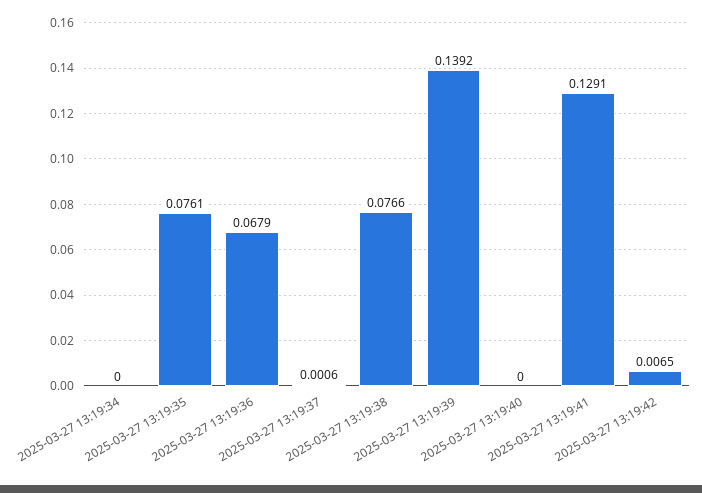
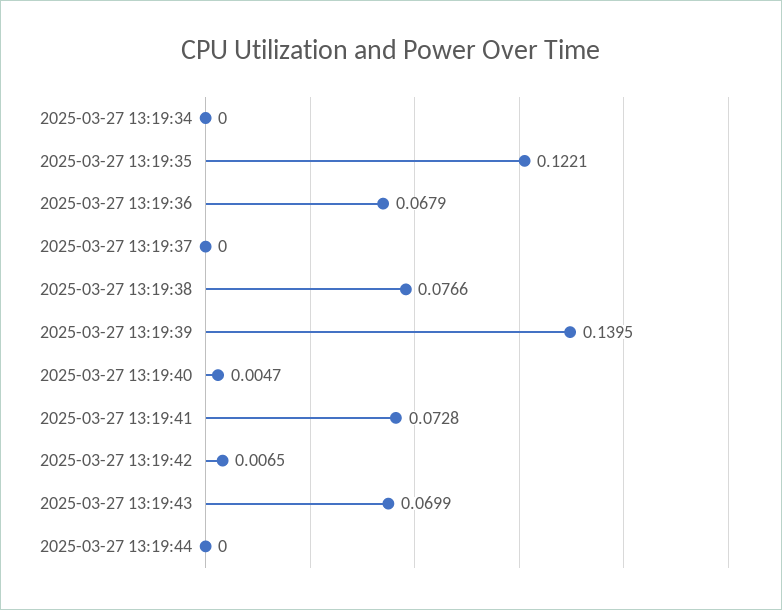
2025-03-27 13:19:35: 0.0761 -> 0.1221
2025-03-27 13:19:37: 0.0006 -> 0
2025-03-27 13:19:39: 0.1392 -> 0.1395
2025-03-27 13:19:40: 0 -> 0.0047
2025-03-27 13:19:41: 0.1291 -> 0.0728
2025-03-27 13:19:43: none -> 0.0699
2025-03-27 13:19:44: none -> 0

